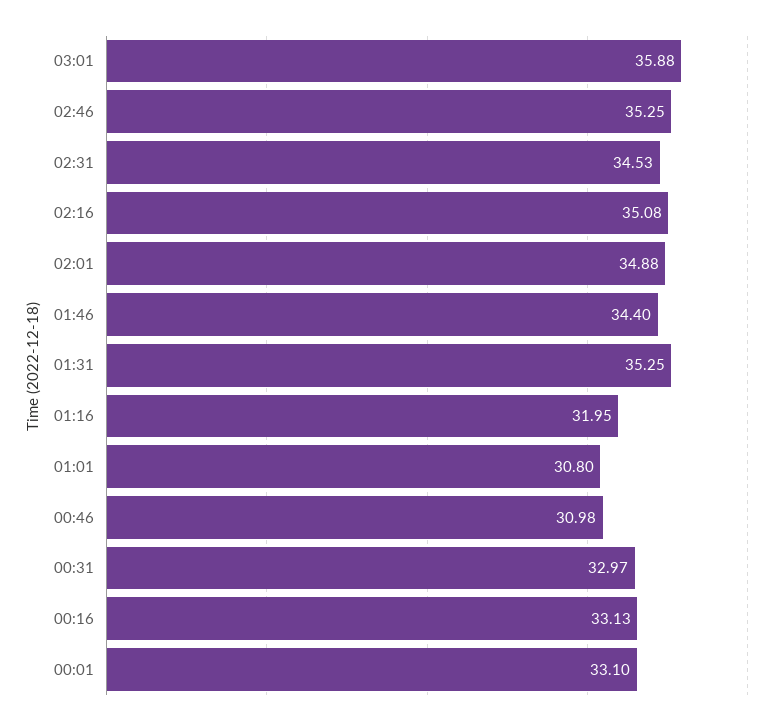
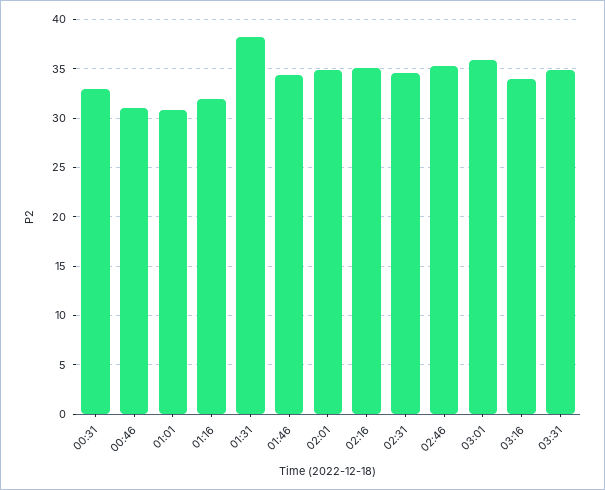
01:31: 35.25 -> 38
00:16: 33.13 -> none
00:01: 33.1 -> none
03:16: none -> 34
03:31: none -> 35

